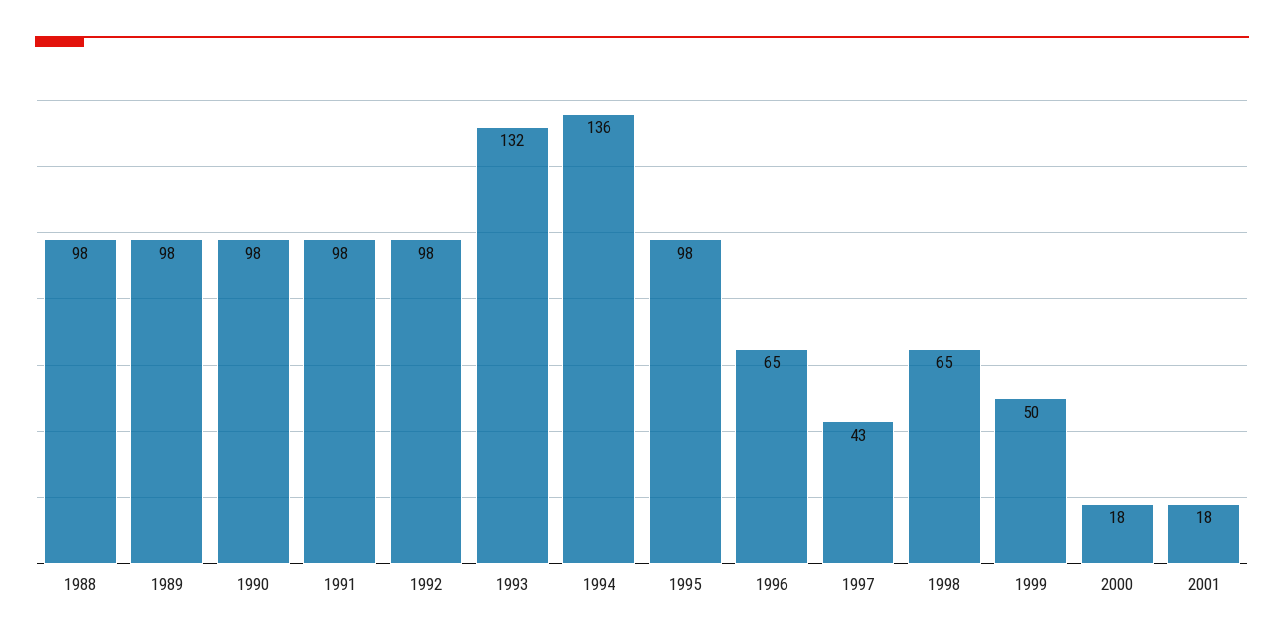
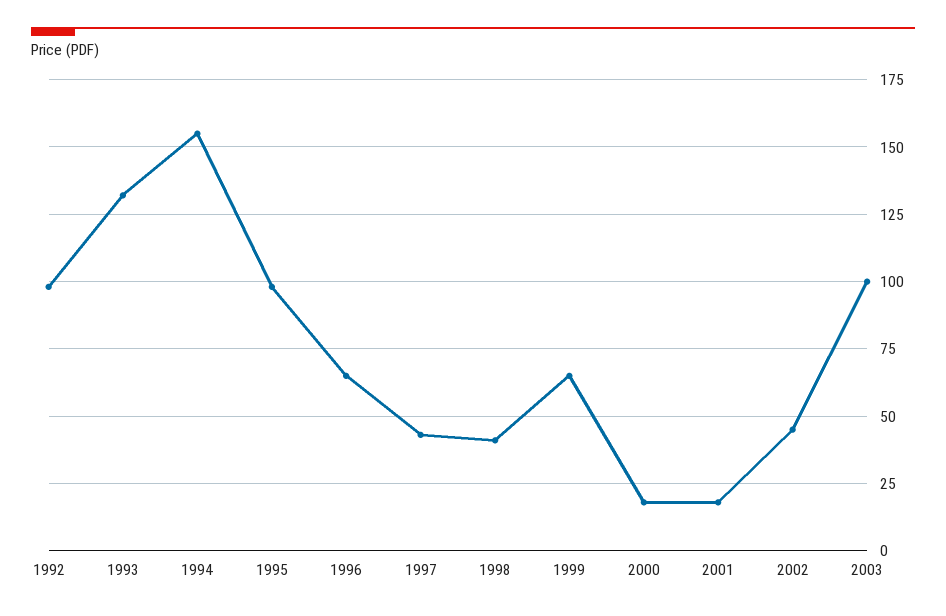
1988: 98 -> none
1989: 98 -> none
1990: 98 -> none
1991: 98 -> none
1994: 136 -> 155
1998: 65 -> 40
1999: 50 -> 65
2002: none -> 45
2003: none -> 100

